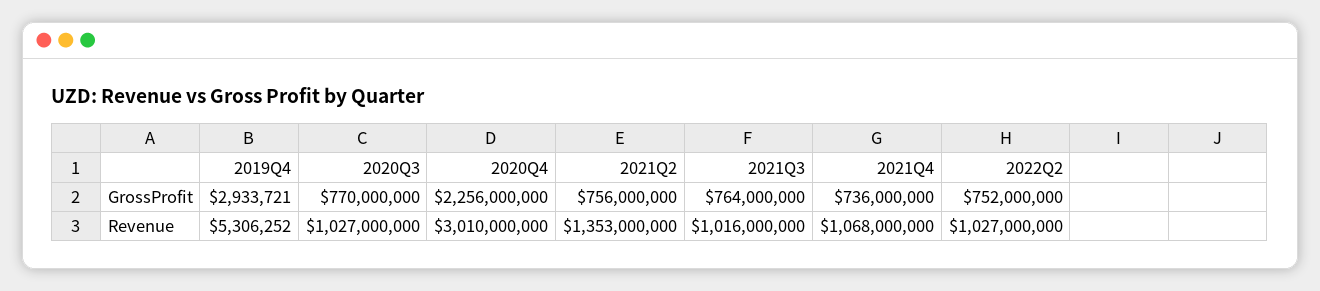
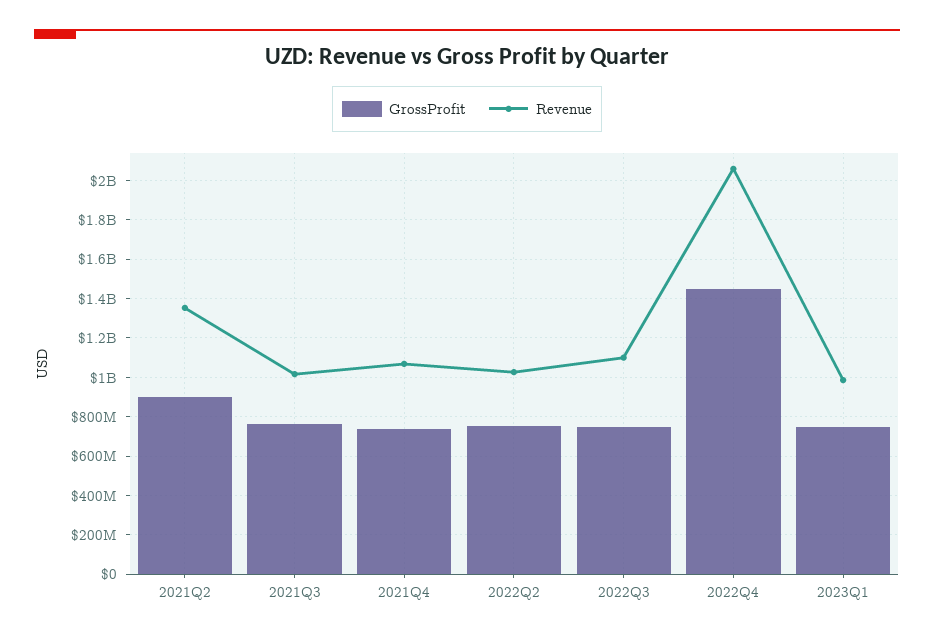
GrossProfit, 2019Q4: 2933721 -> none
GrossProfit, 2020Q3: 770000000 -> none
GrossProfit, 2020Q4: 2256000000 -> none
GrossProfit, 2021Q2: 756000000 -> 900000000
Revenue, 2019Q4: 5306252 -> none
Revenue, 2020Q3: 1027000000 -> none
Revenue, 2020Q4: 3010000000 -> none
GrossProfit, 2022Q3: none -> 750000000
Revenue, 2022Q3: none -> 1100000000
GrossProfit, 2022Q4: none -> 1450000000
Revenue, 2022Q4: none -> 2050000000
GrossProfit, 2023Q1: none -> 750000000
Revenue, 2023Q1: none -> 1000000000

